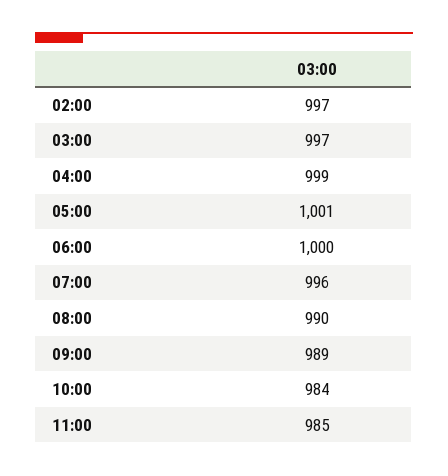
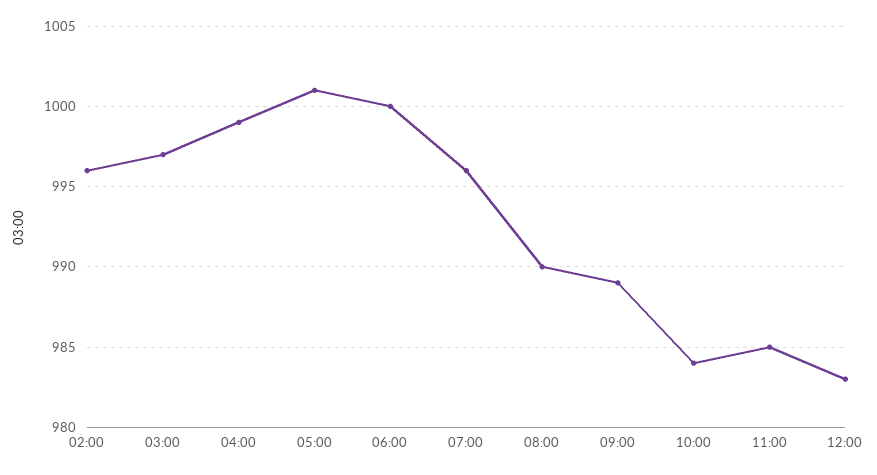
02:00: 997 -> 996
12:00: none -> 983

